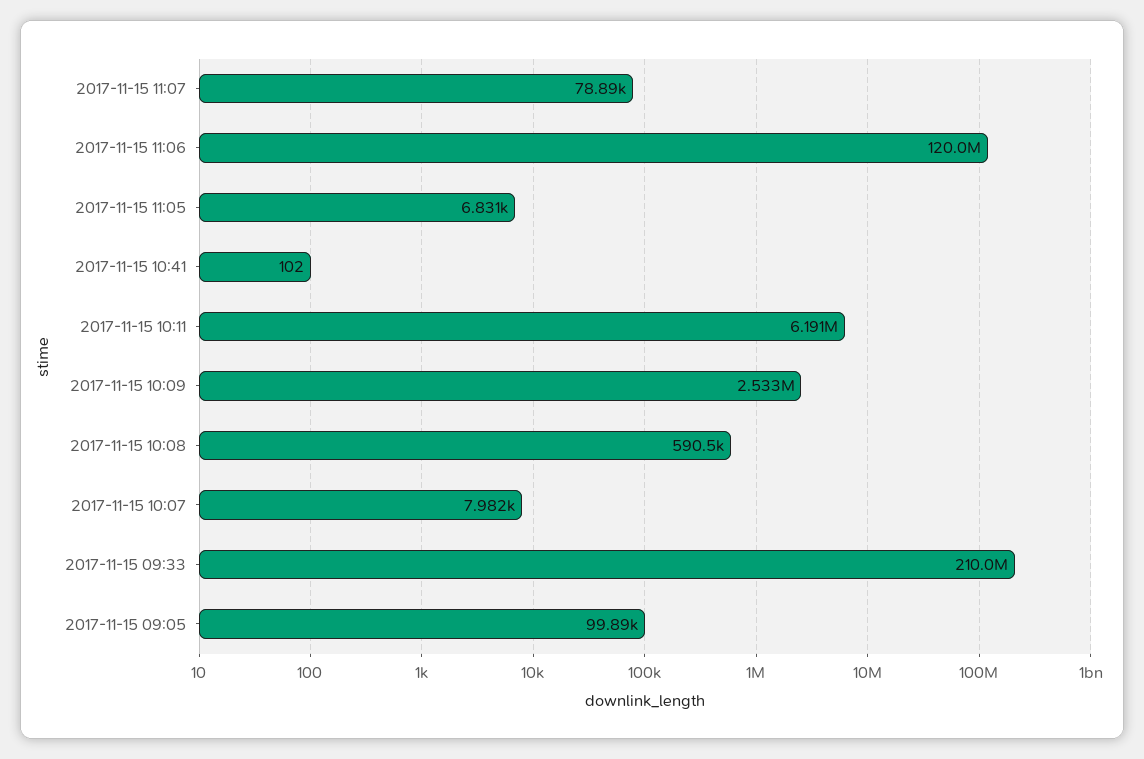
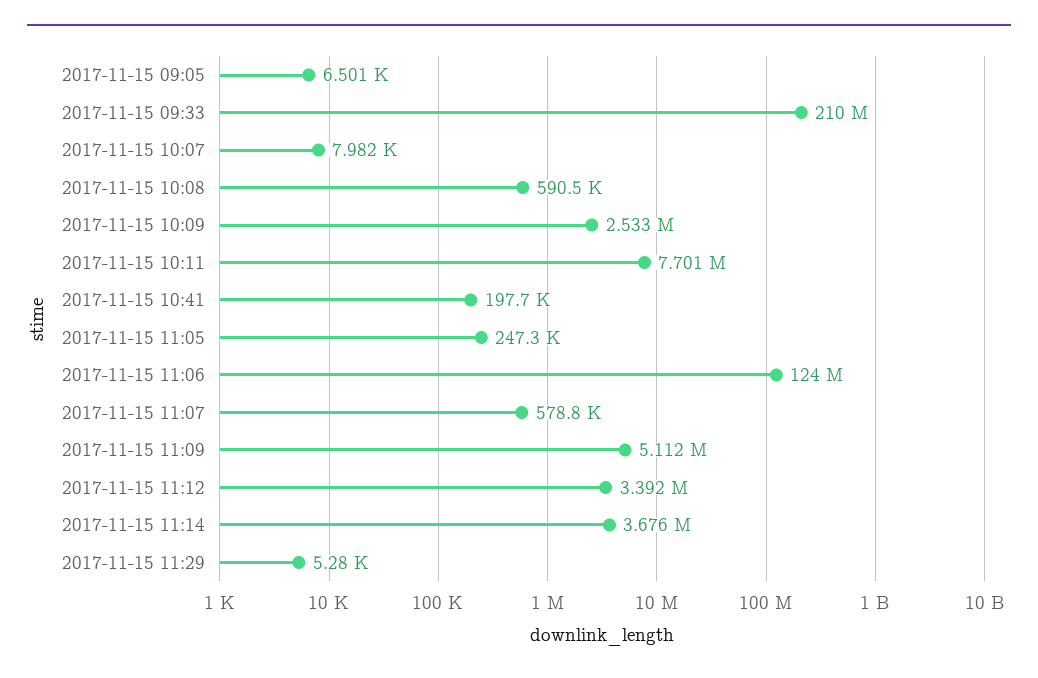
2017-11-15 11:07: 78890 -> 578800
2017-11-15 11:06: 120000000 -> 124000000
2017-11-15 11:05: 6831 -> 247300
2017-11-15 10:41: 102 -> 197700
2017-11-15 10:11: 6191000 -> 7701000
2017-11-15 09:05: 99890 -> 6501
2017-11-15 11:09: none -> 5112000
2017-11-15 11:12: none -> 3392000
2017-11-15 11:14: none -> 3676000
2017-11-15 11:29: none -> 5280

